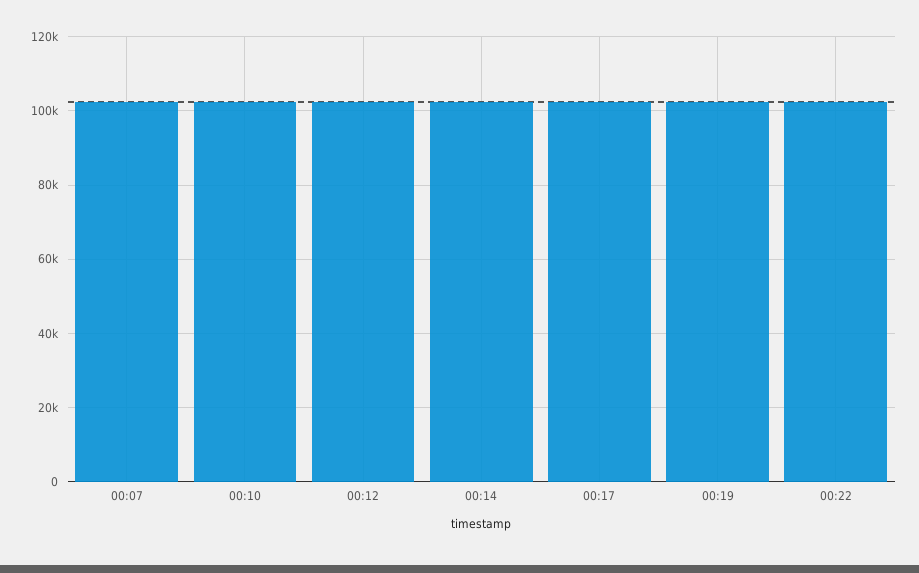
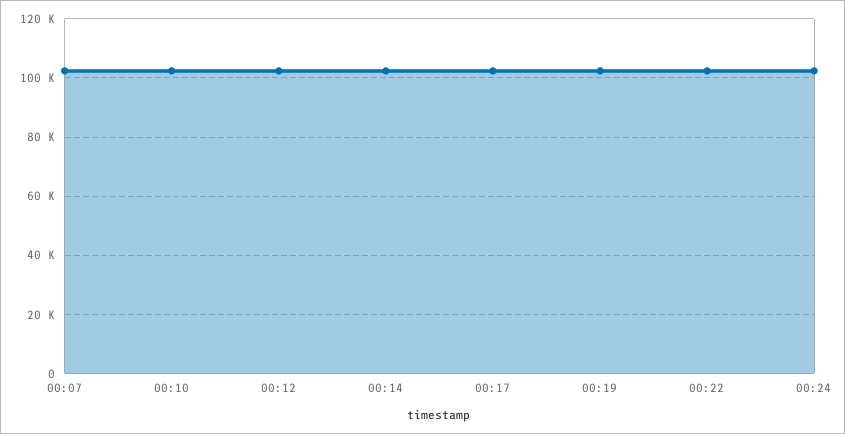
00:24: none -> 102500

